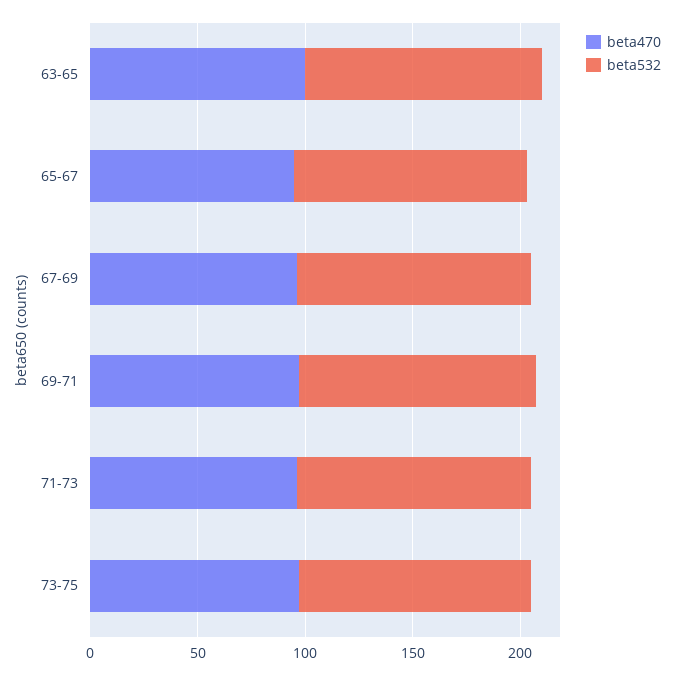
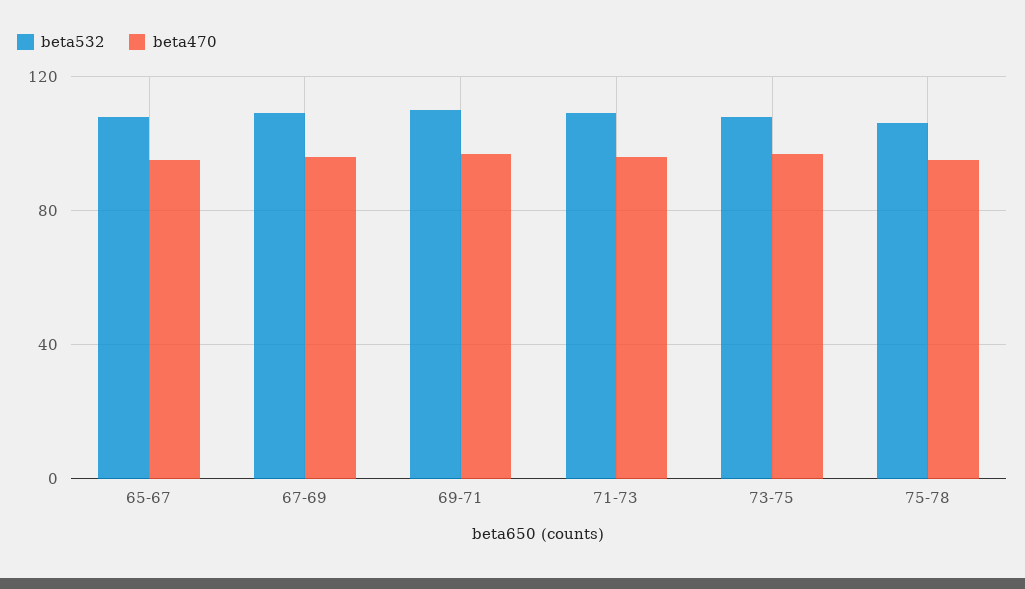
beta470, 63-65: 100 -> none
beta532, 63-65: 110 -> none
beta532, 75-78: none -> 105
beta470, 75-78: none -> 95

